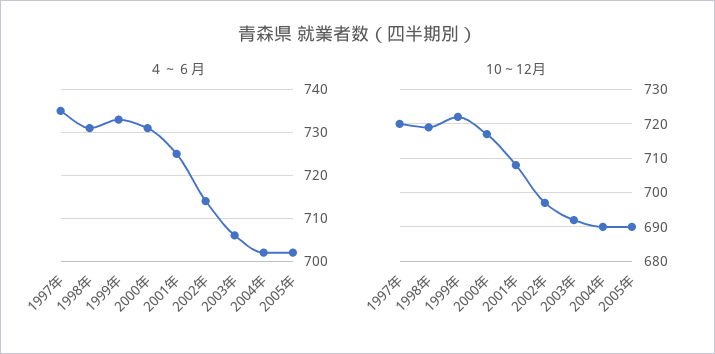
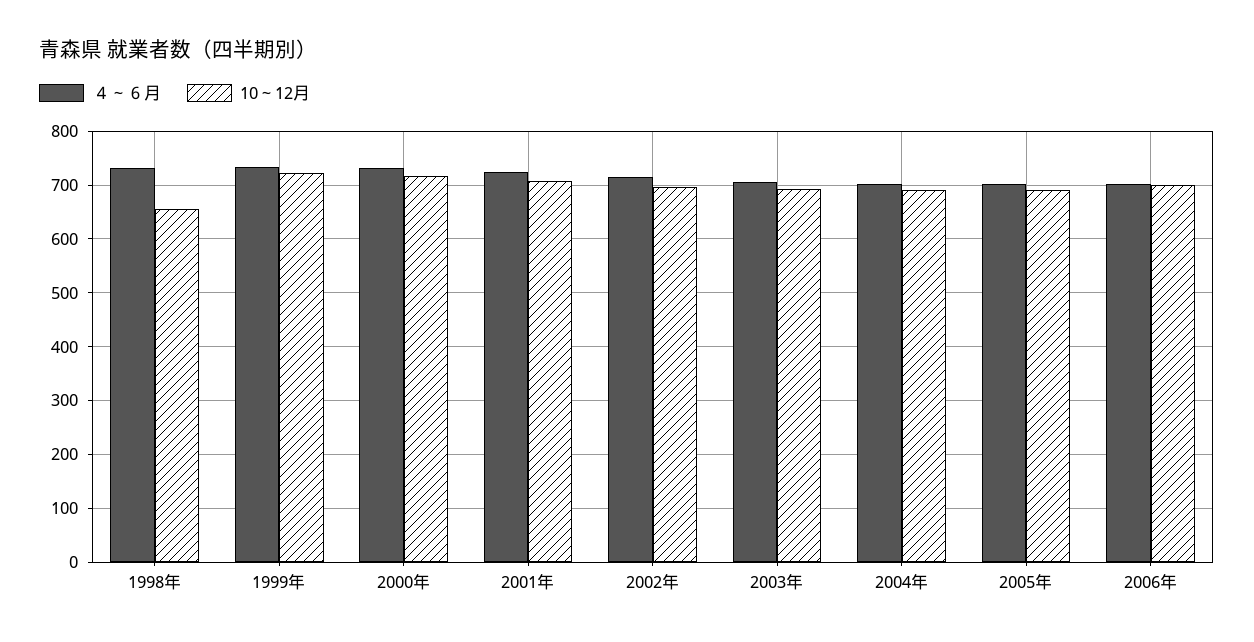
４～６月, 1997年: 735 -> none
10～12月, 1997年: 720 -> none
10～12月, 1998年: 720 -> 660
４～６月, 2006年: none -> 700
10～12月, 2006年: none -> 700

